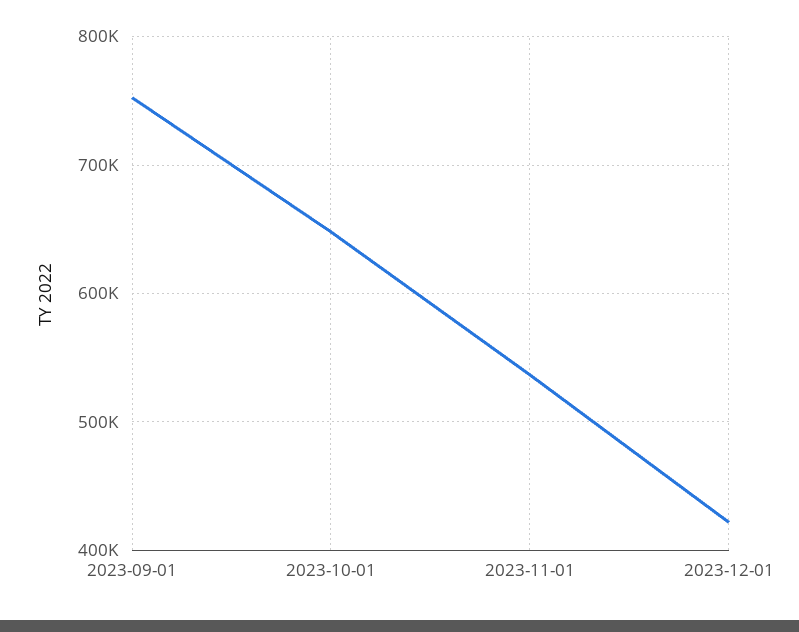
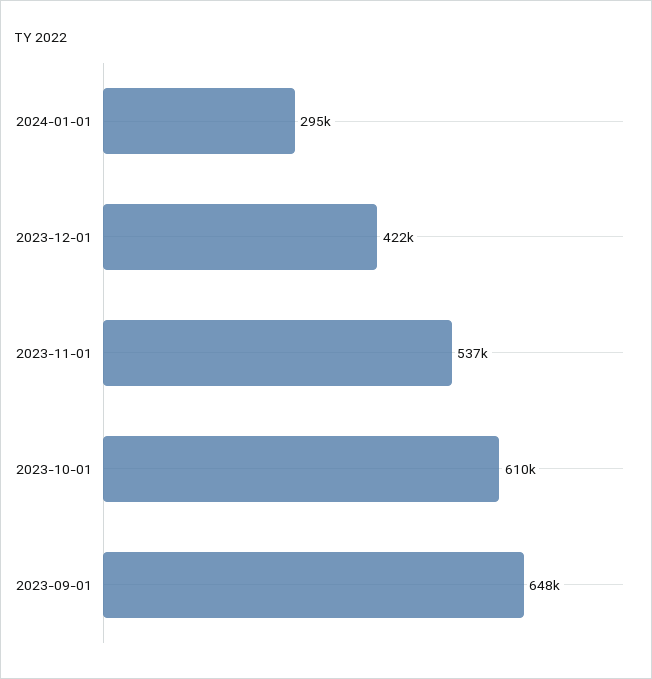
2023-09-01: 750000 -> 648000
2023-10-01: 650000 -> 610000
2024-01-01: none -> 295000

